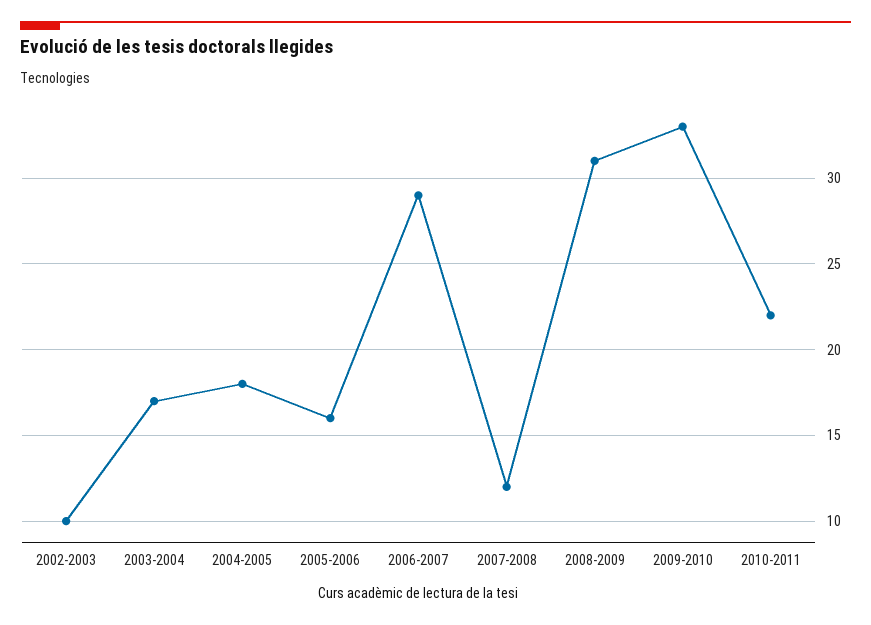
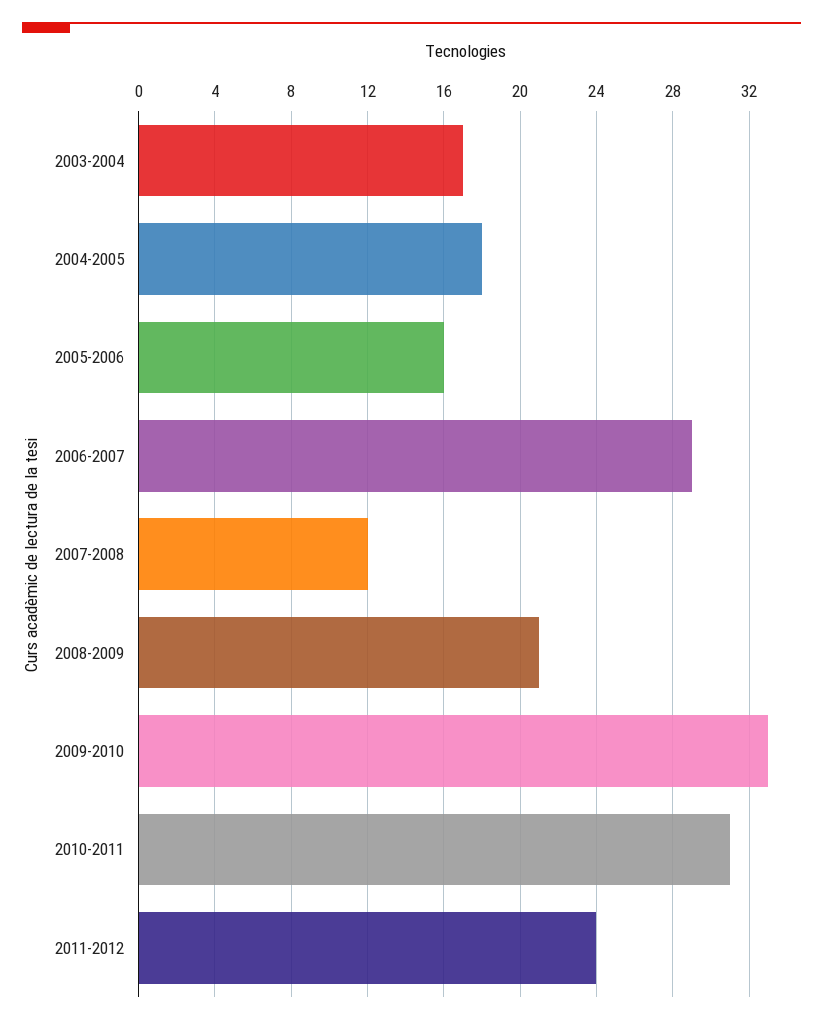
2002-2003: 10 -> none
2008-2009: 31 -> 21
2010-2011: 22 -> 31
2011-2012: none -> 24

